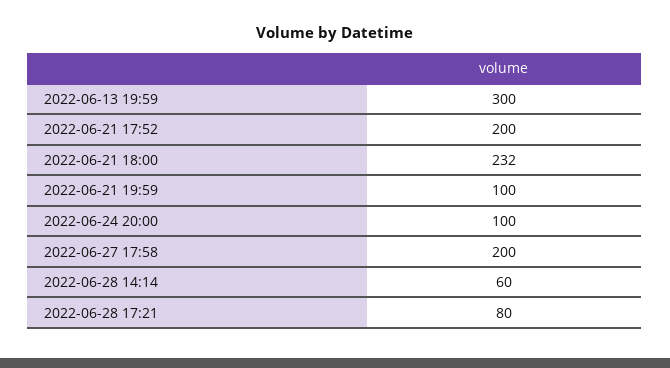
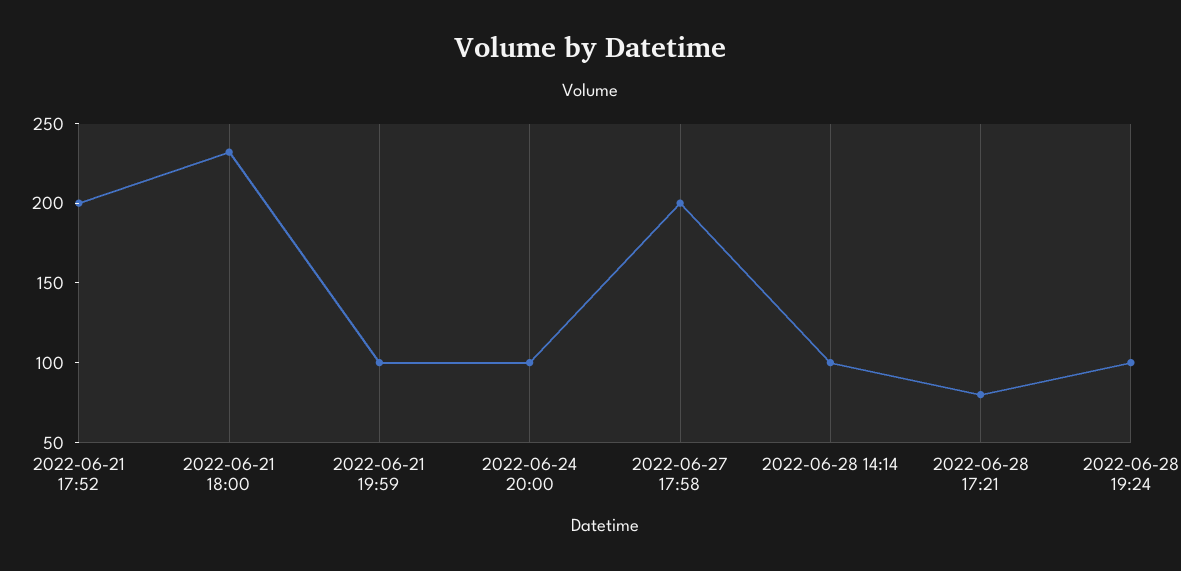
2022-06-13 19:59: 300 -> none
2022-06-28 14:14: 60 -> 100
2022-06-28 19:24: none -> 100

